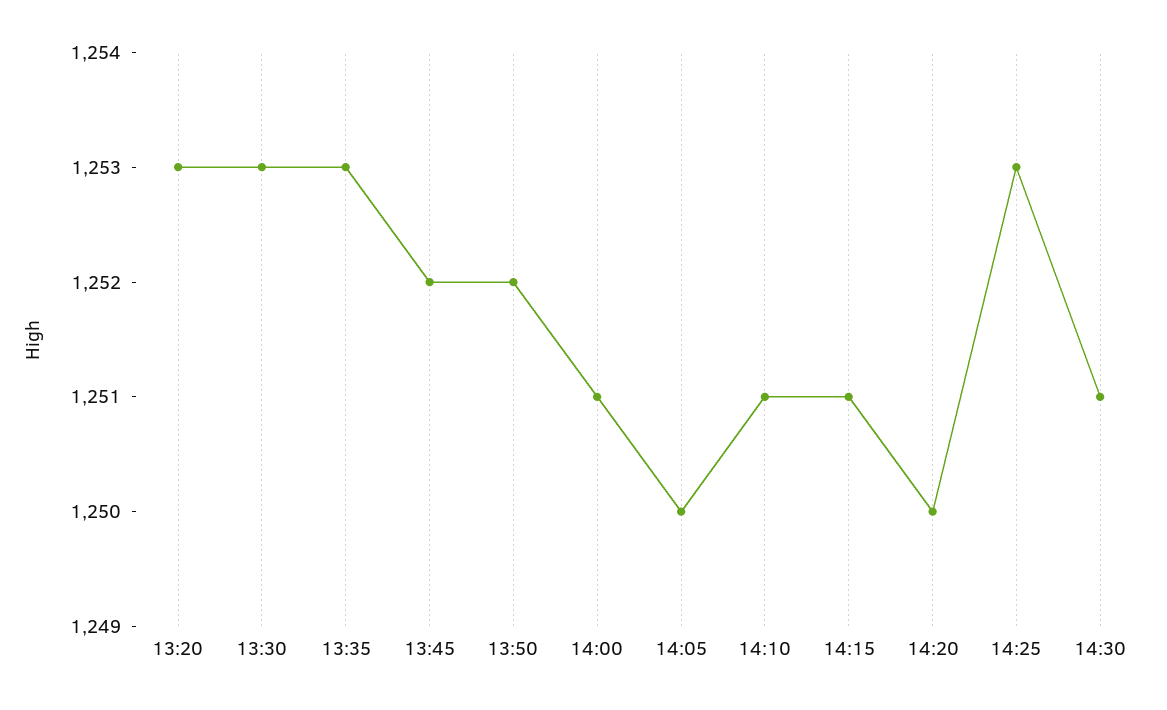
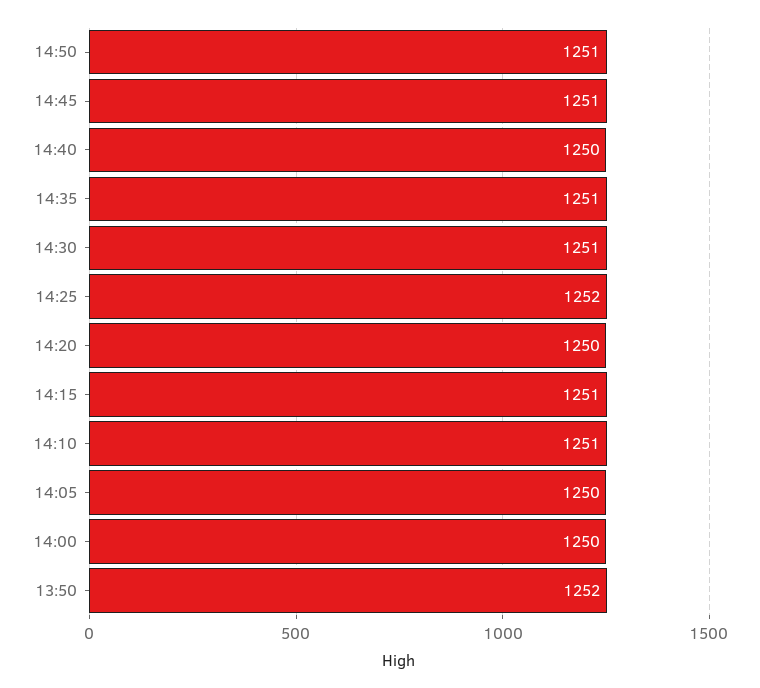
13:20: 1253 -> none
13:30: 1253 -> none
13:35: 1253 -> none
13:45: 1252 -> none
14:00: 1251 -> 1250
14:25: 1253 -> 1252
14:50: none -> 1251
14:45: none -> 1251
14:40: none -> 1250
14:35: none -> 1251

